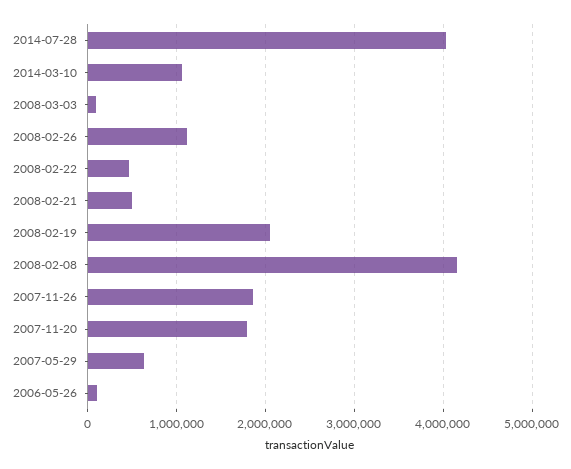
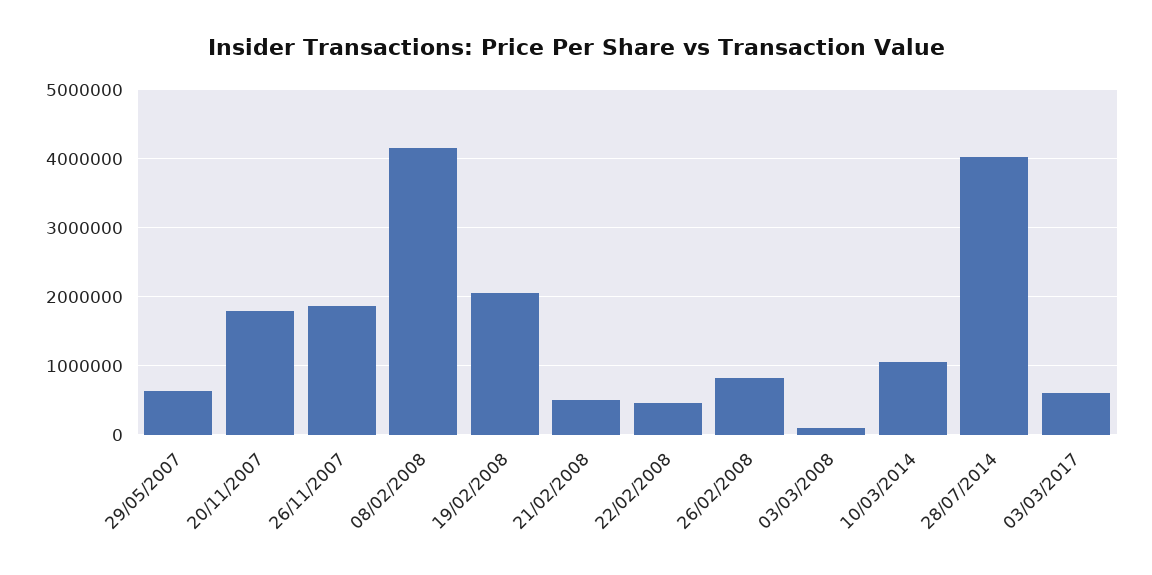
2008-02-26: 1100000 -> 800000
2006-05-26: 100000 -> none
03/03/2017: none -> 600000

